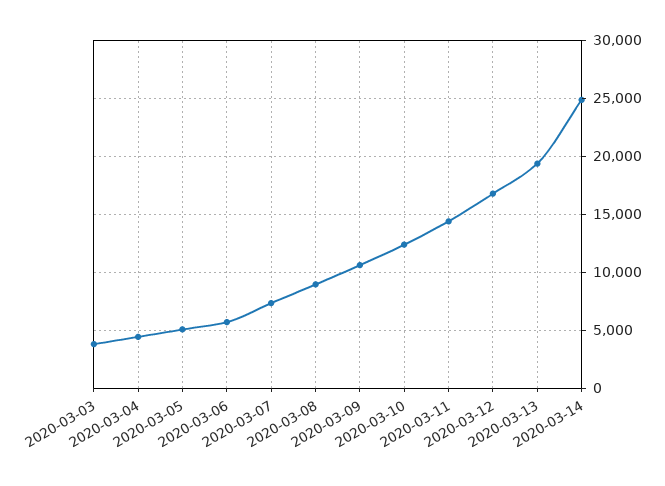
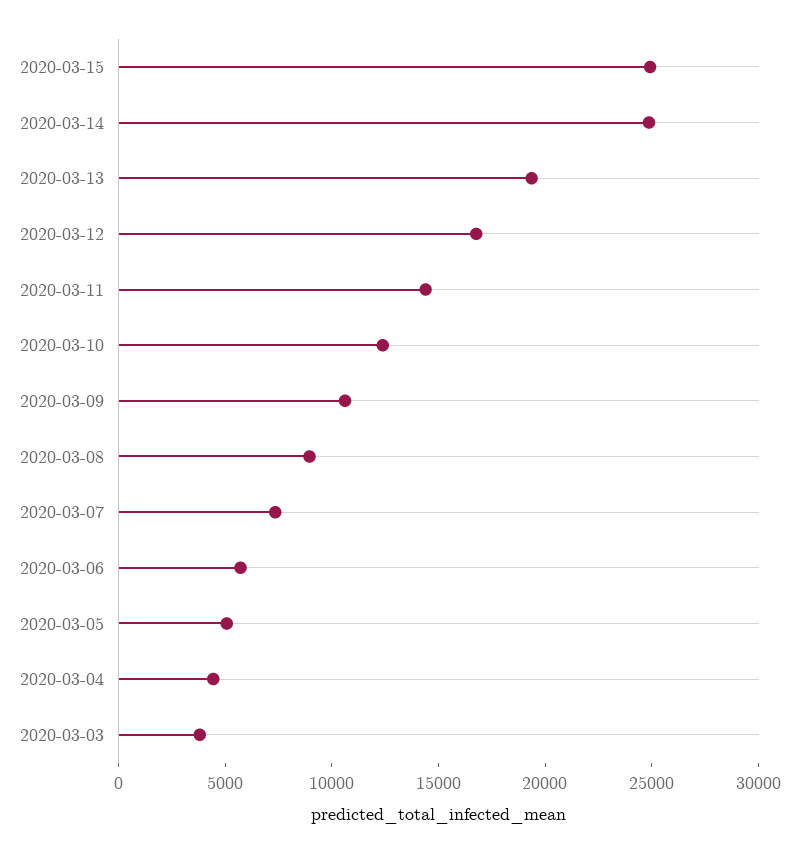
2020-03-15: none -> 25000

